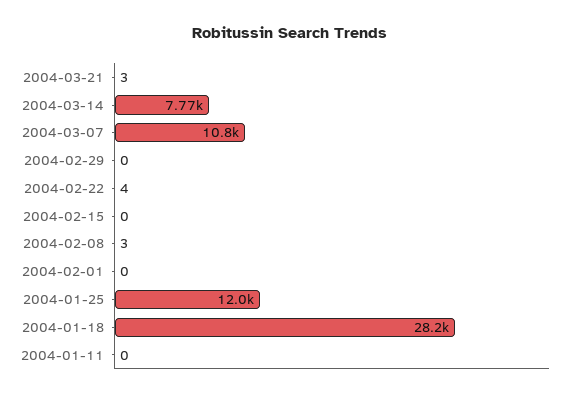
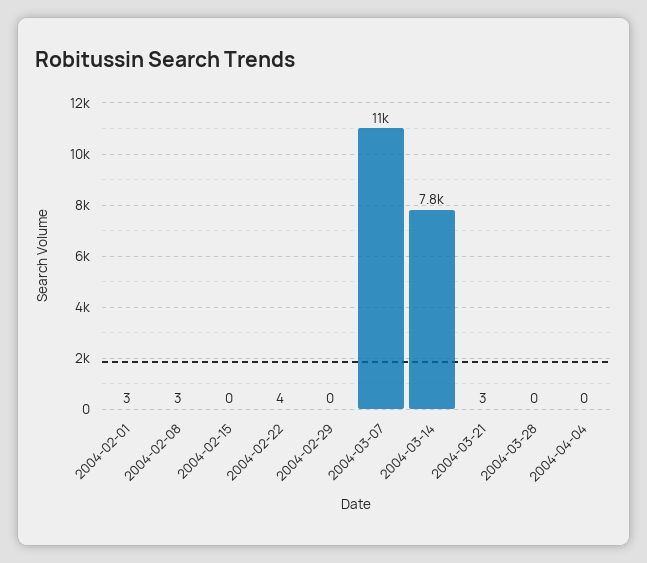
2004-02-01: 0 -> 3
2004-01-25: 12000 -> none
2004-01-18: 28200 -> none
2004-01-11: 0 -> none
2004-03-28: none -> 0
2004-04-04: none -> 0

